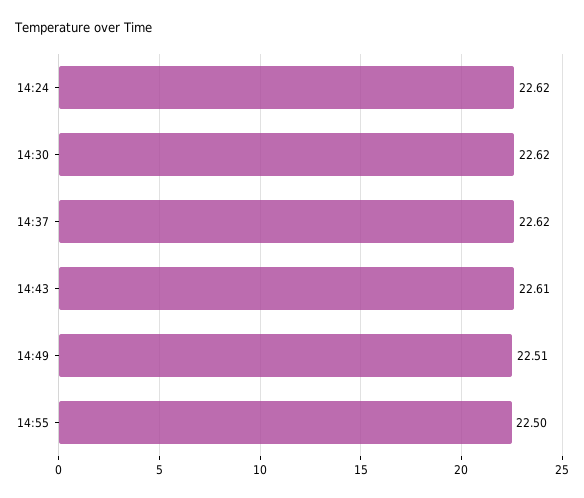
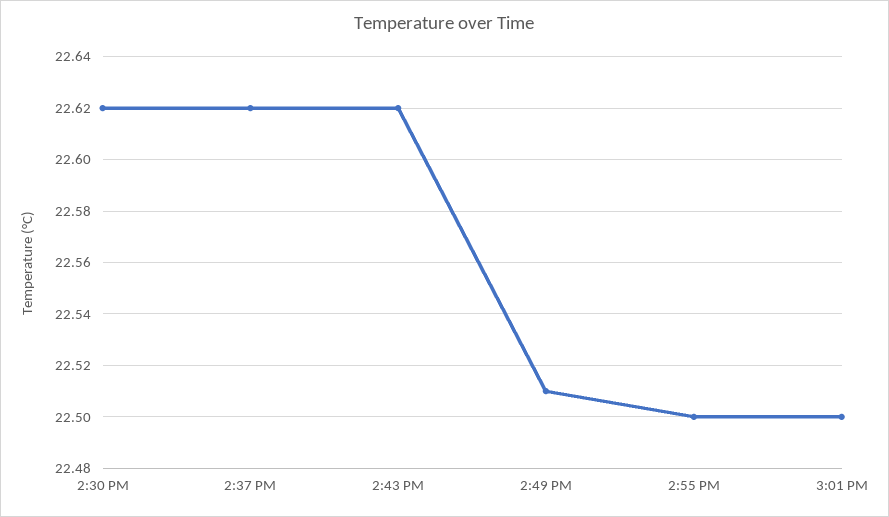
14:24: 22.62 -> none
14:43: 22.61 -> 22.62
3:01 PM: none -> 22.5

